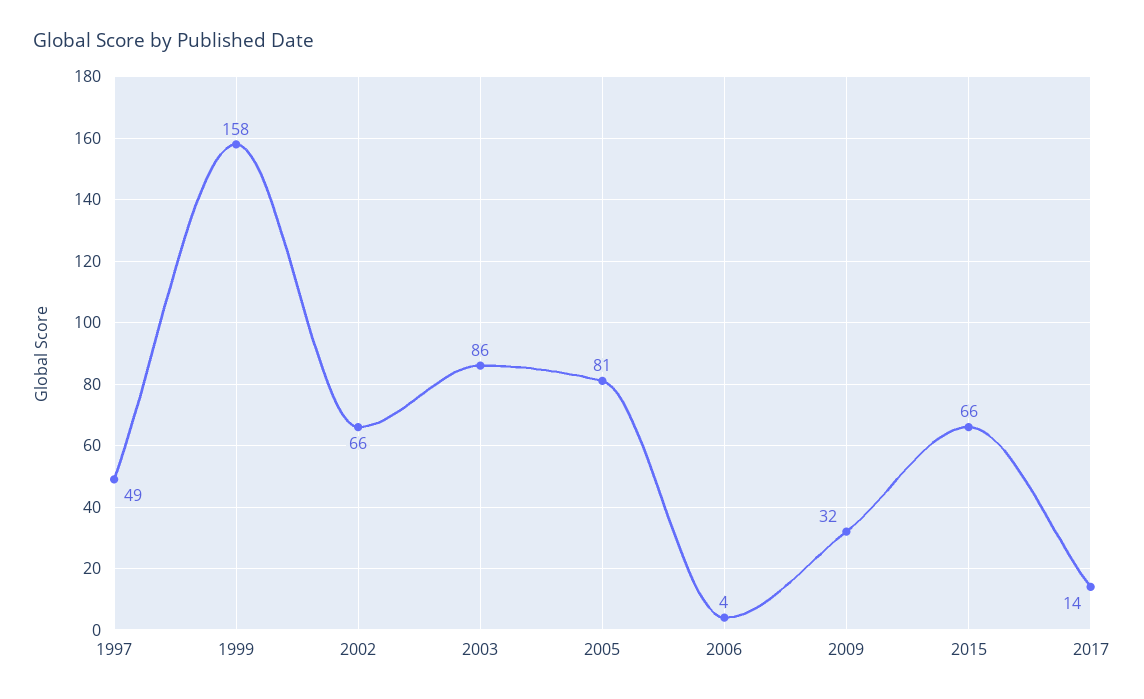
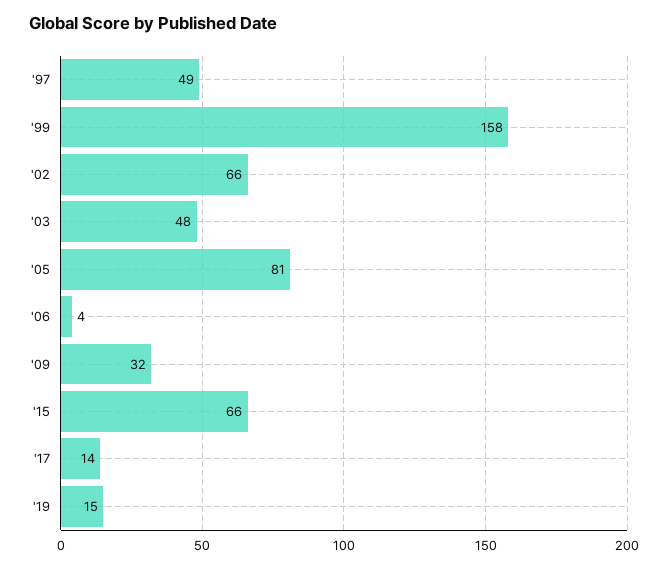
2003: 86 -> 48
'19: none -> 15

